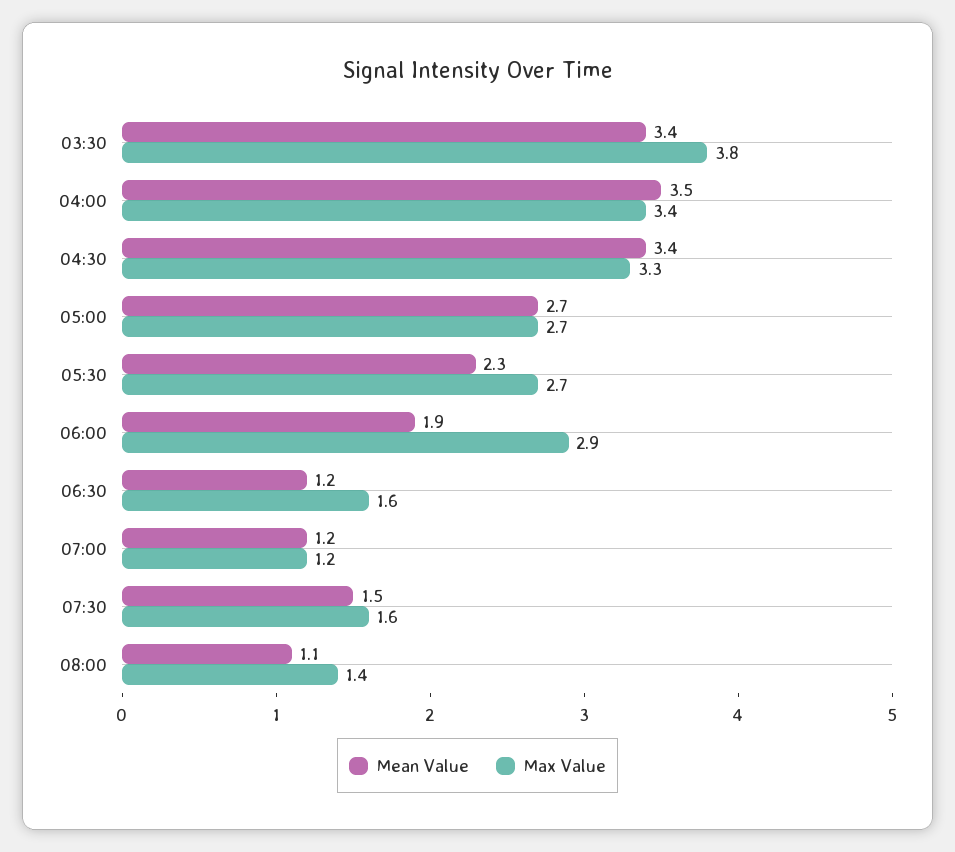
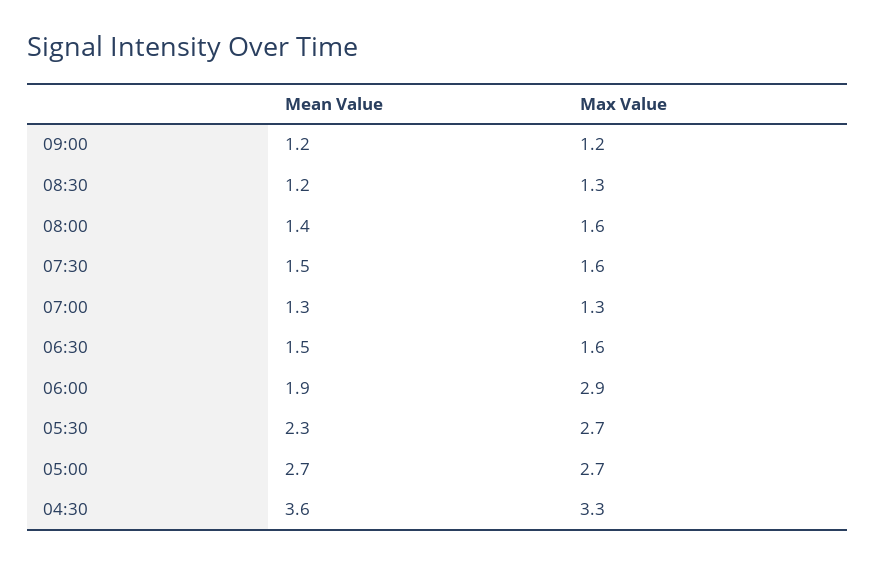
Mean Value, 03:30: 3.4 -> none
Max Value, 03:30: 3.8 -> none
Mean Value, 04:00: 3.5 -> none
Max Value, 04:00: 3.4 -> none
Mean Value, 04:30: 3.4 -> 3.6
Mean Value, 06:30: 1.2 -> 1.5
Mean Value, 07:00: 1.2 -> 1.3
Max Value, 07:00: 1.2 -> 1.3
Mean Value, 08:00: 1.1 -> 1.4
Max Value, 08:00: 1.4 -> 1.6
Mean Value, 09:00: none -> 1.2
Max Value, 09:00: none -> 1.2
Mean Value, 08:30: none -> 1.2
Max Value, 08:30: none -> 1.3

